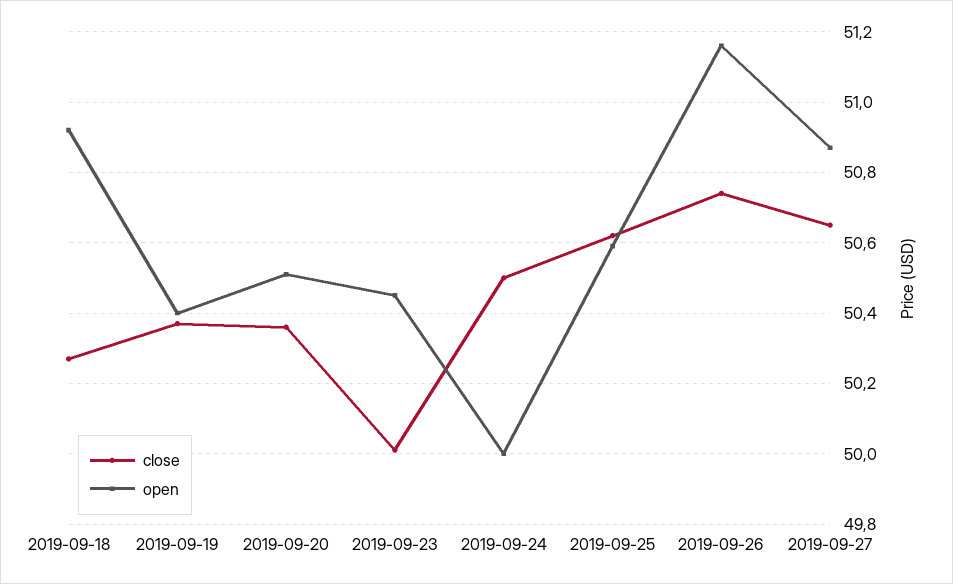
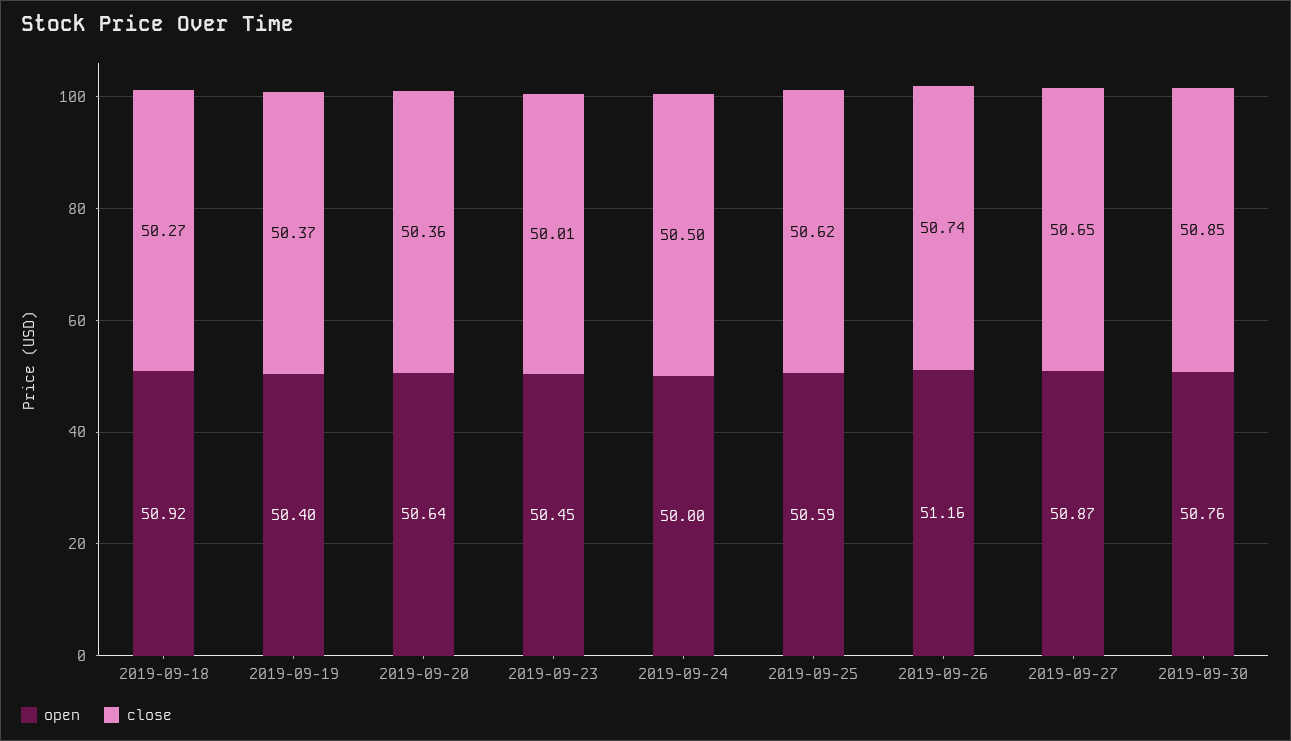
open, 2019-09-20: 50.5 -> 50.64
open, 2019-09-30: none -> 50.76
close, 2019-09-30: none -> 50.85

